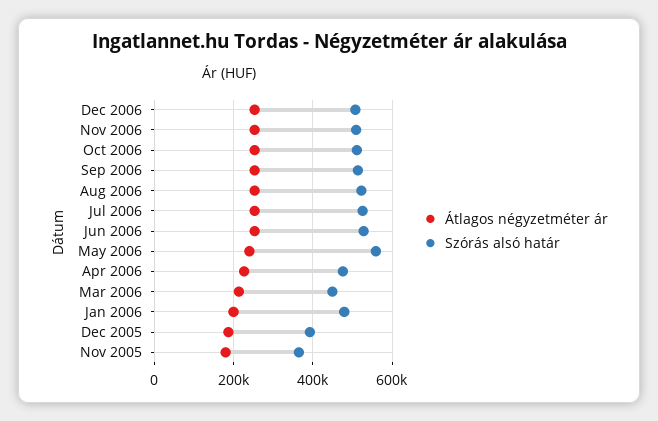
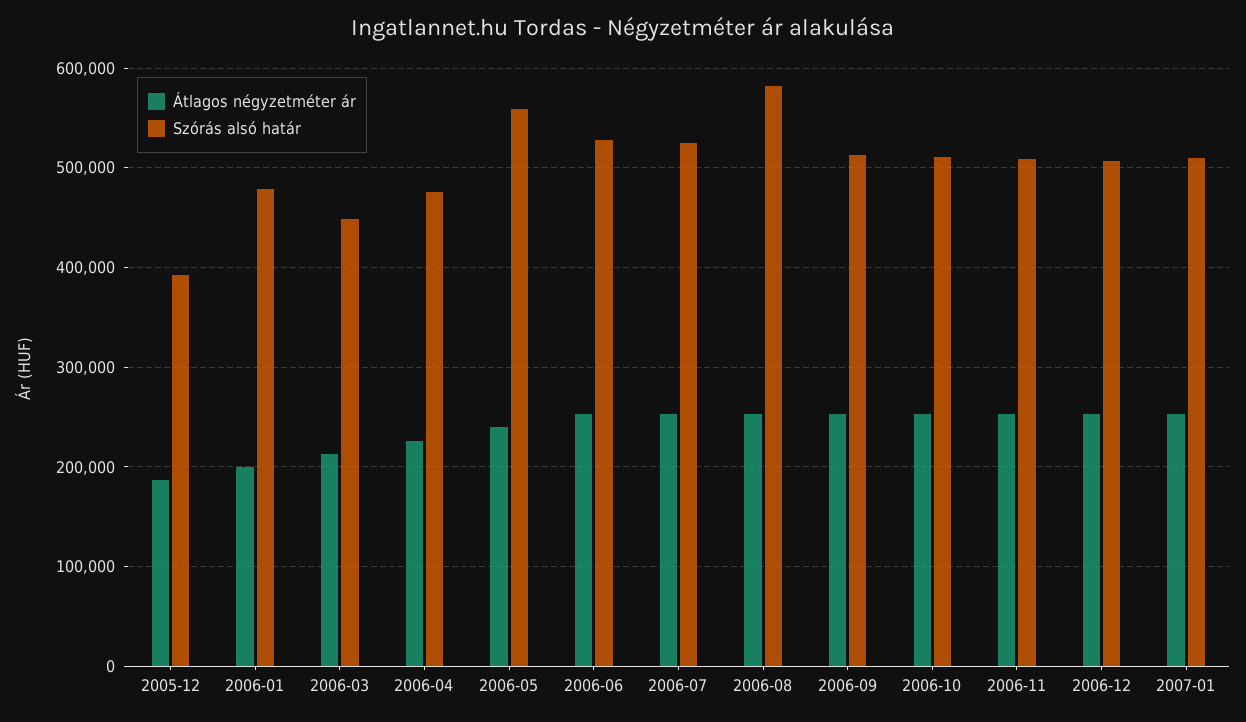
Szórás alsó határ, Aug 2006: 520000 -> 580000
Átlagos négyzetméter ár, Nov 2005: 180000 -> none
Szórás alsó határ, Nov 2005: 360000 -> none
Átlagos négyzetméter ár, 2007-01: none -> 250000
Szórás alsó határ, 2007-01: none -> 510000

